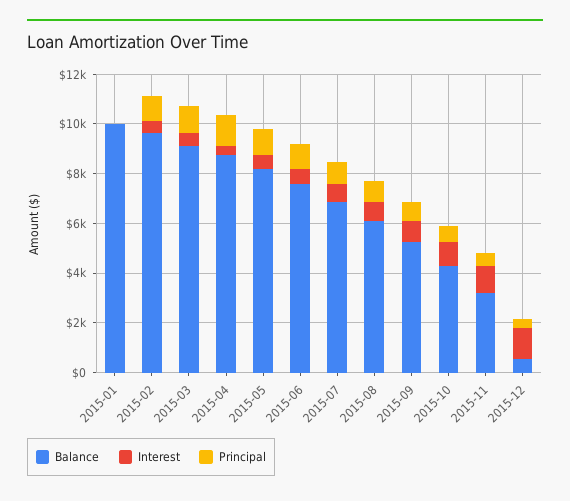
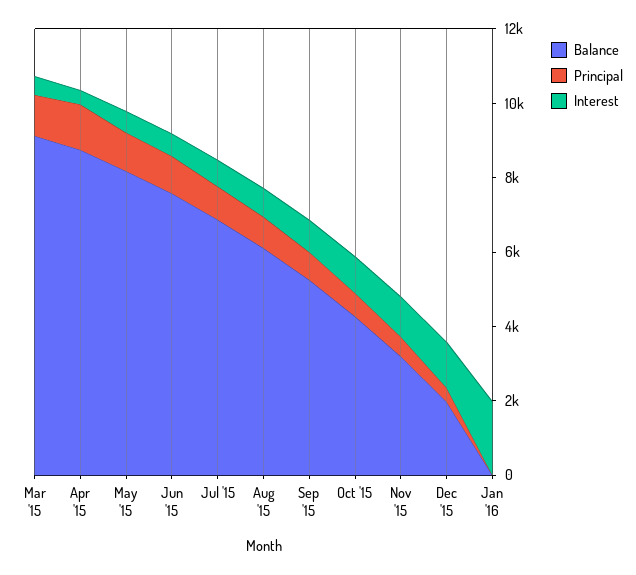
Balance, 2015-01: 10000 -> none
Interest, 2015-01: 0 -> none
Principal, 2015-01: 0 -> none
Balance, 2015-02: 9500 -> none
Interest, 2015-02: 500 -> none
Principal, 2015-02: 1000 -> none
Balance, 2015-12: 500 -> 2000
Balance, Jan '16: none -> 0
Principal, Jan '16: none -> 0
Interest, Jan '16: none -> 2000

